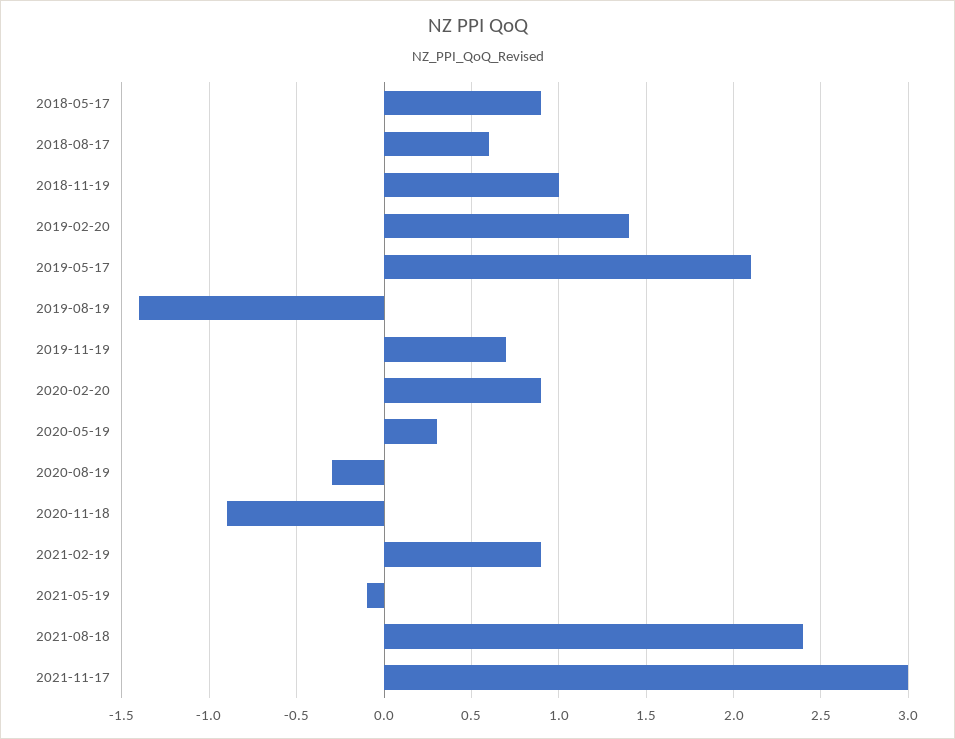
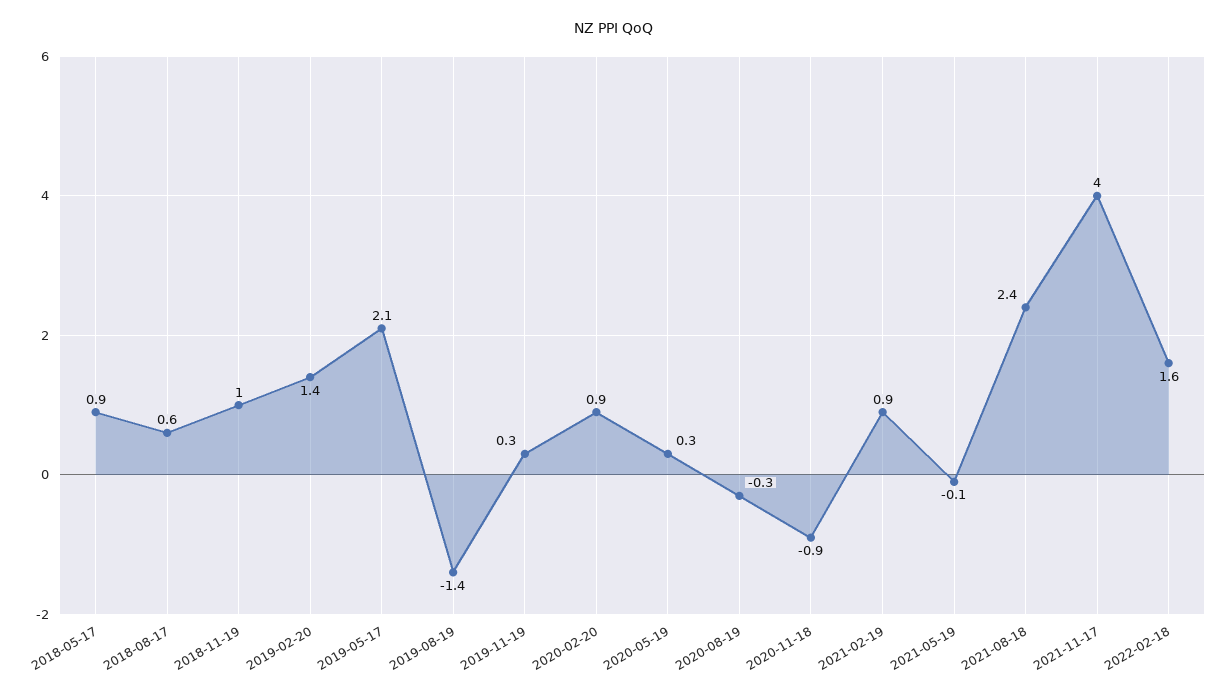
2019-11-19: 0.7 -> 0.3
2021-11-17: 3 -> 4
2022-02-18: none -> 1.6

